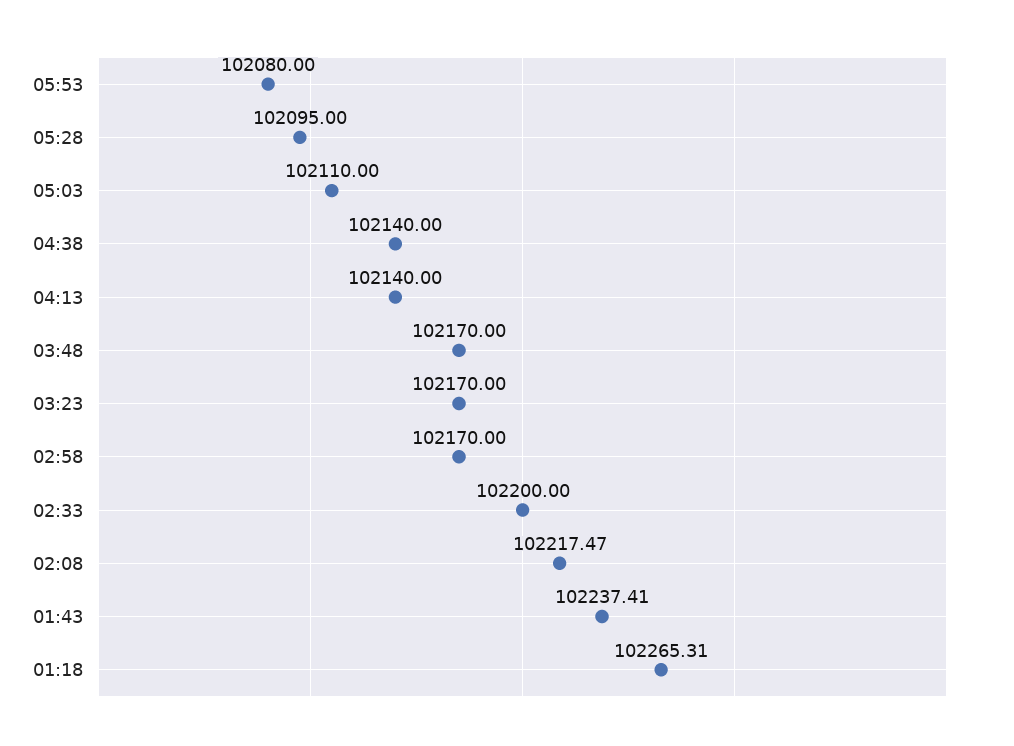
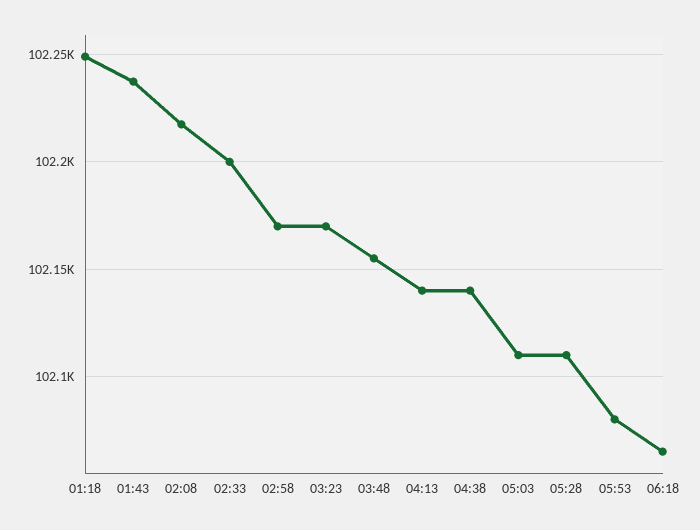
05:28: 102095 -> 102110
03:48: 102170 -> 102155
01:18: 102265.31 -> 102250
06:18: none -> 102065

